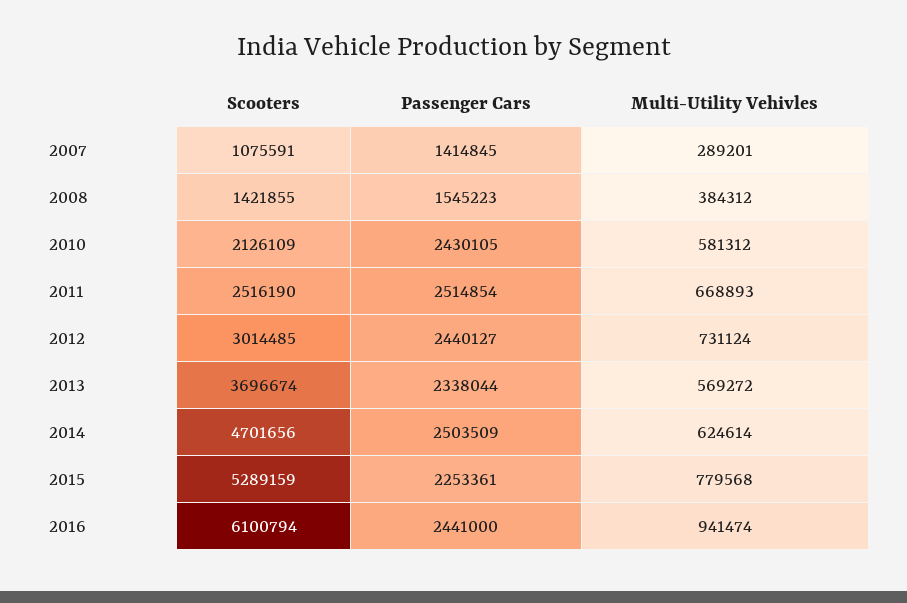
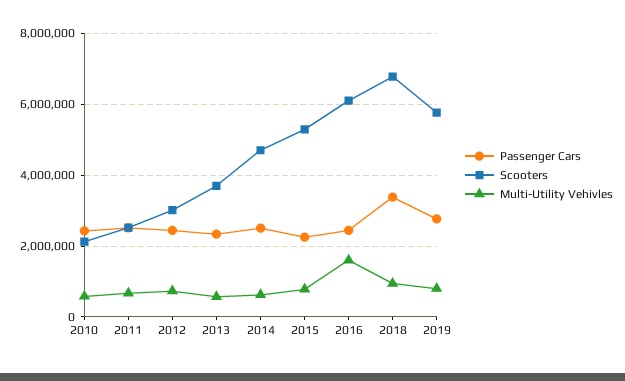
Scooters, 2007: 1075591 -> none
Passenger Cars, 2007: 1414845 -> none
Multi-Utility Vehivles, 2007: 289201 -> none
Scooters, 2008: 1421855 -> none
Passenger Cars, 2008: 1545223 -> none
Multi-Utility Vehivles, 2008: 384312 -> none
Multi-Utility Vehivles, 2016: 941474 -> 1600000
Passenger Cars, 2018: none -> 3400000
Scooters, 2018: none -> 6800000
Multi-Utility Vehivles, 2018: none -> 1000000
Passenger Cars, 2019: none -> 2800000
Scooters, 2019: none -> 5800000
Multi-Utility Vehivles, 2019: none -> 800000

